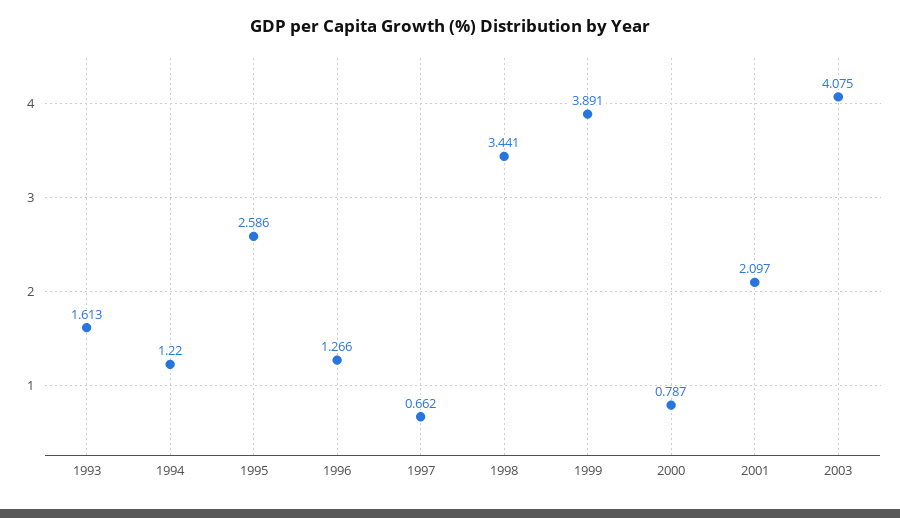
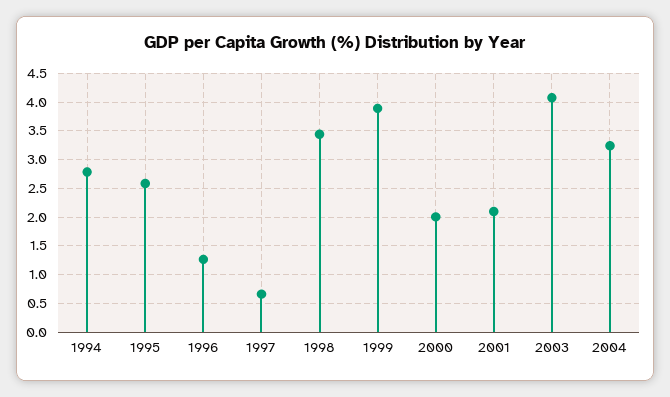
1993: 1.613 -> none
1994: 1.22 -> 2.75
2000: 0.787 -> 2
2004: none -> 3.25

